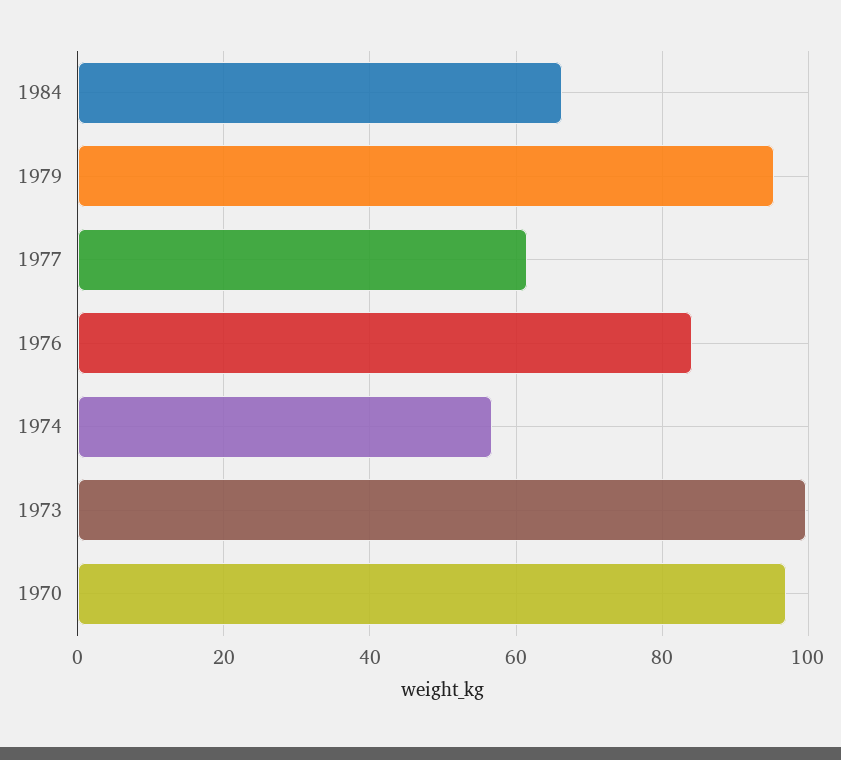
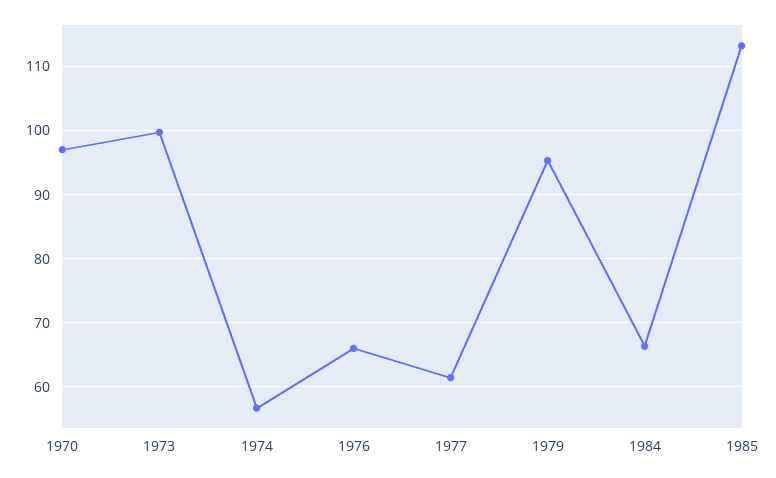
1976: 84 -> 66
1985: none -> 113

